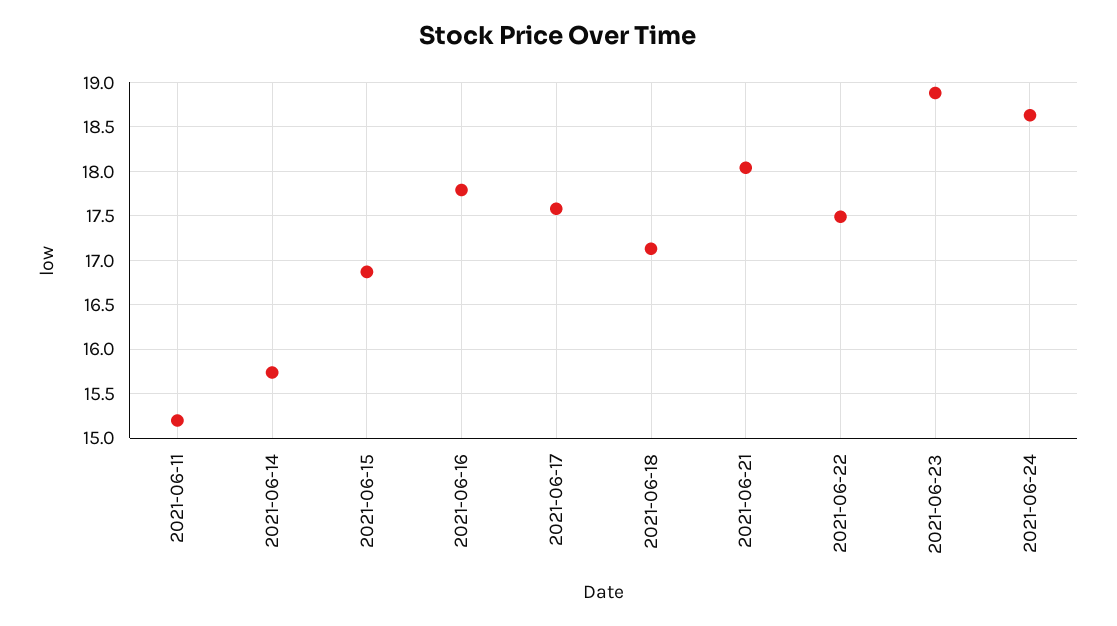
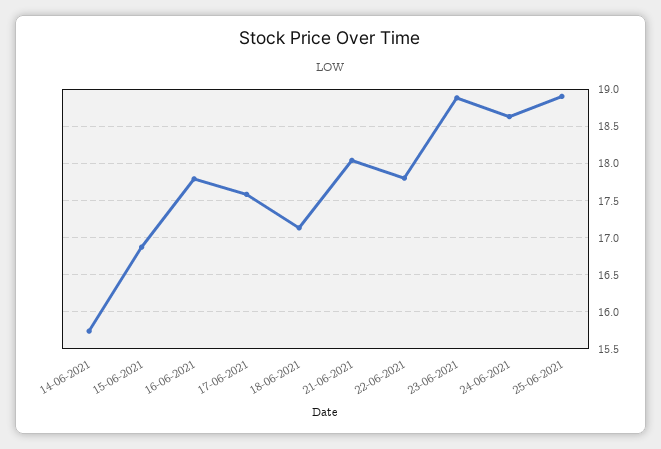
2021-06-11: 15.2 -> none
2021-06-22: 17.5 -> 17.8
25-06-2021: none -> 18.9

